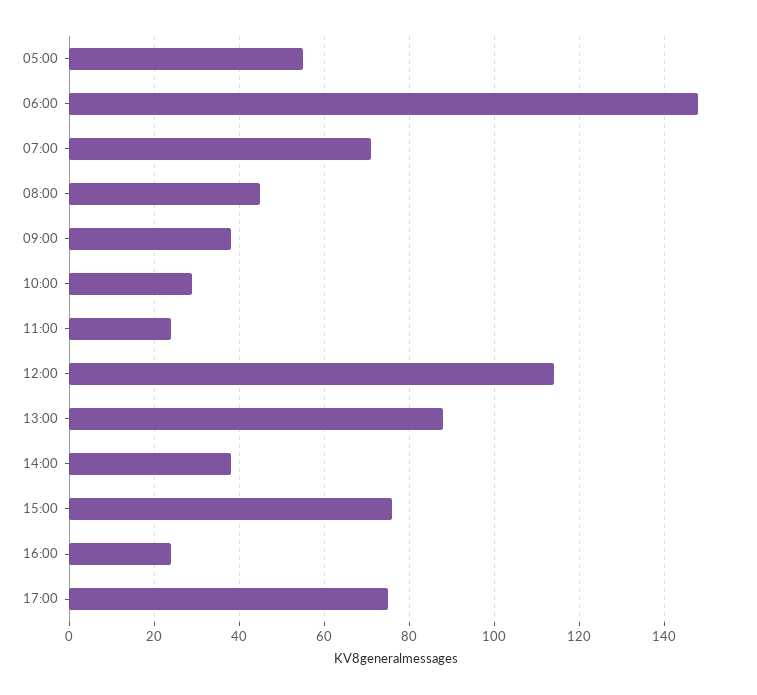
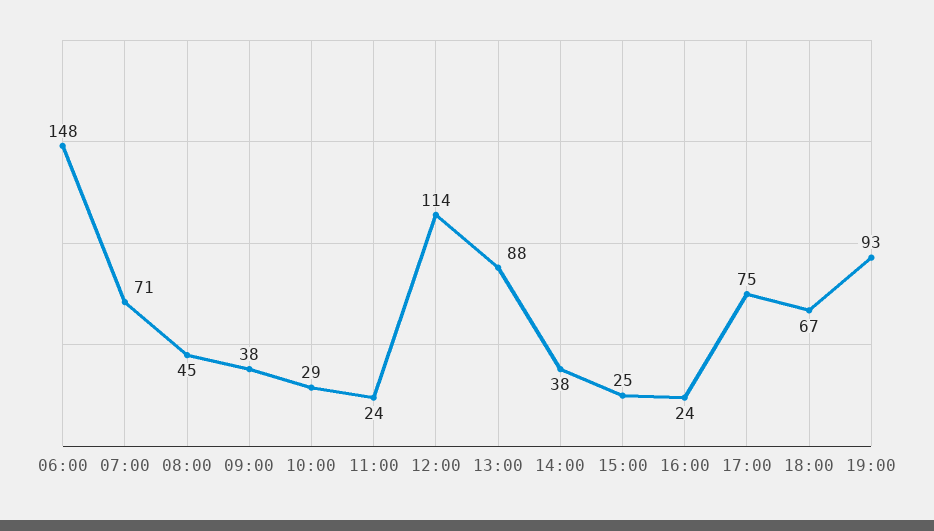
05:00: 55 -> none
15:00: 75 -> 25
18:00: none -> 67
19:00: none -> 93

